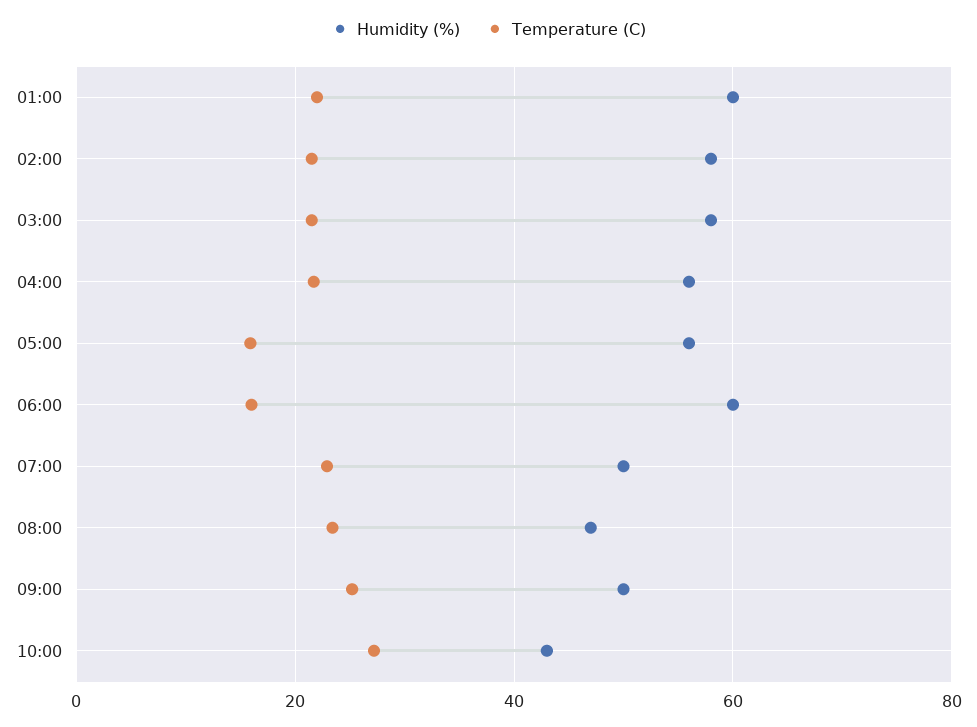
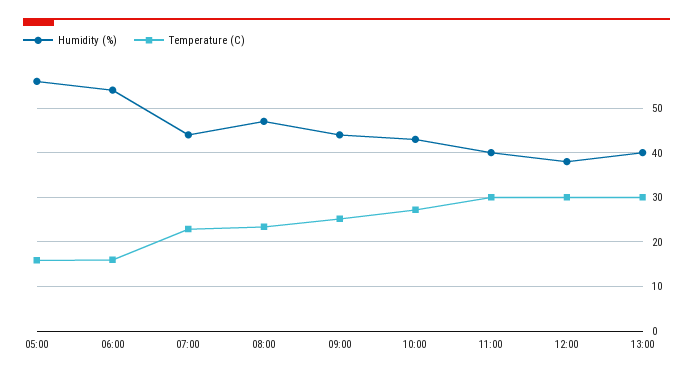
Humidity (%), 01:00: 60 -> none
Temperature (C), 01:00: 22 -> none
Humidity (%), 02:00: 58 -> none
Temperature (C), 02:00: 22 -> none
Humidity (%), 03:00: 58 -> none
Temperature (C), 03:00: 22 -> none
Humidity (%), 04:00: 56 -> none
Temperature (C), 04:00: 22 -> none
Humidity (%), 06:00: 60 -> 54
Humidity (%), 07:00: 50 -> 44
Humidity (%), 09:00: 50 -> 44
Humidity (%), 11:00: none -> 40
Temperature (C), 11:00: none -> 30
Humidity (%), 12:00: none -> 38
Temperature (C), 12:00: none -> 30
Humidity (%), 13:00: none -> 40
Temperature (C), 13:00: none -> 30

